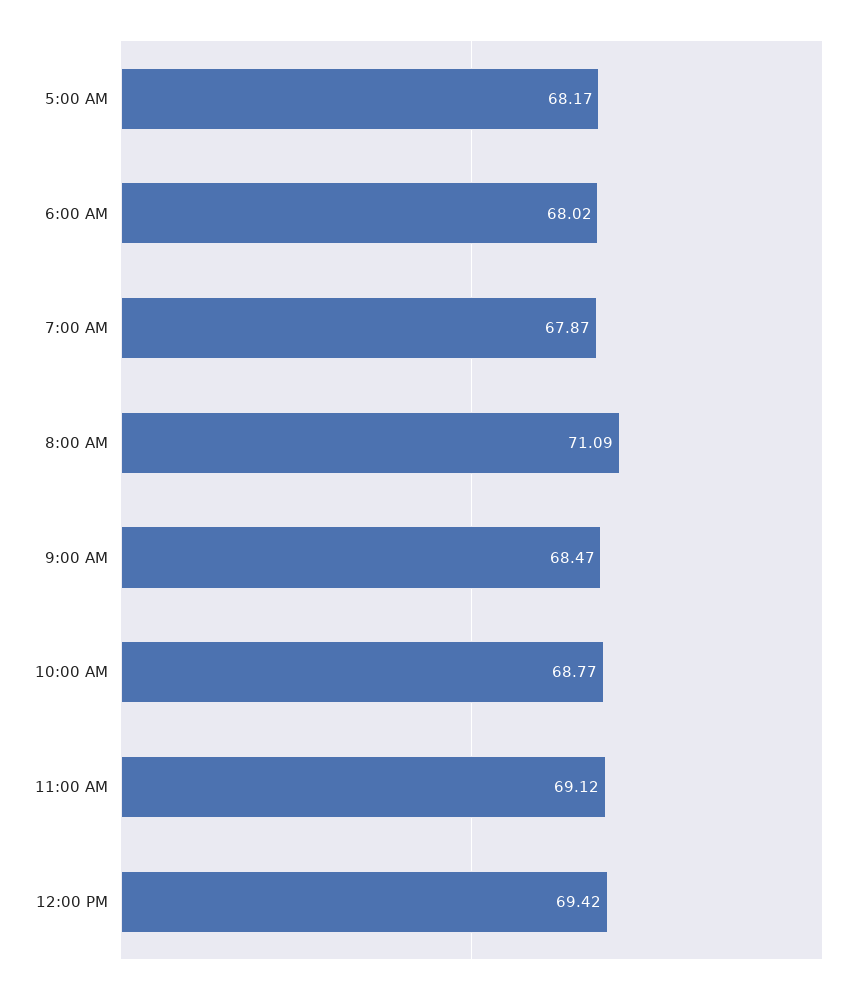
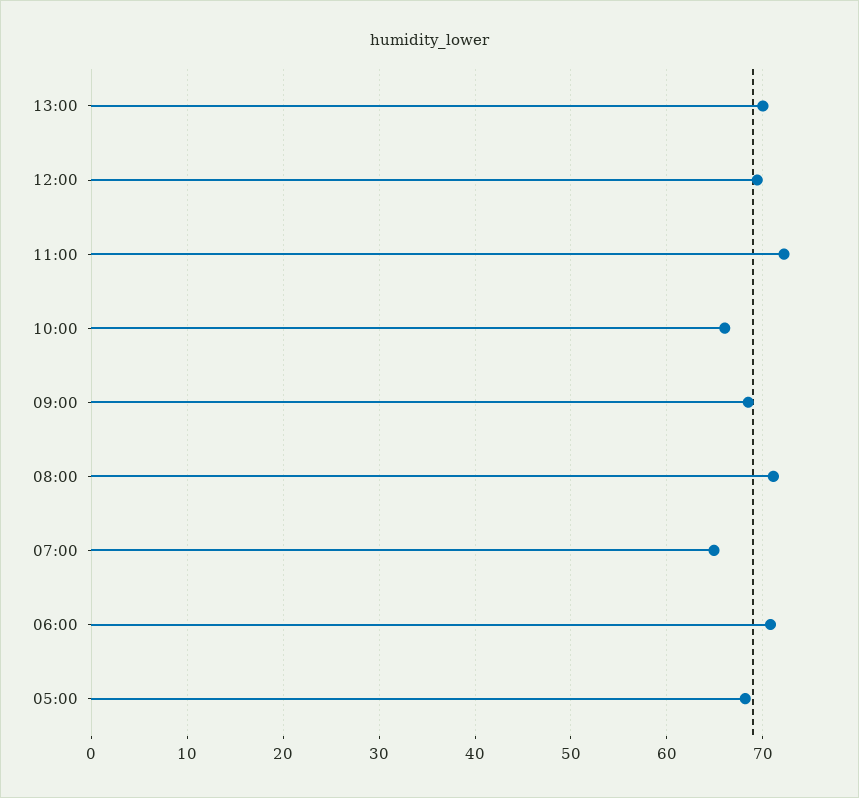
6:00 AM: 68.02 -> 71
7:00 AM: 67.87 -> 65
10:00 AM: 68.77 -> 66
11:00 AM: 69.12 -> 72
13:00: none -> 70

